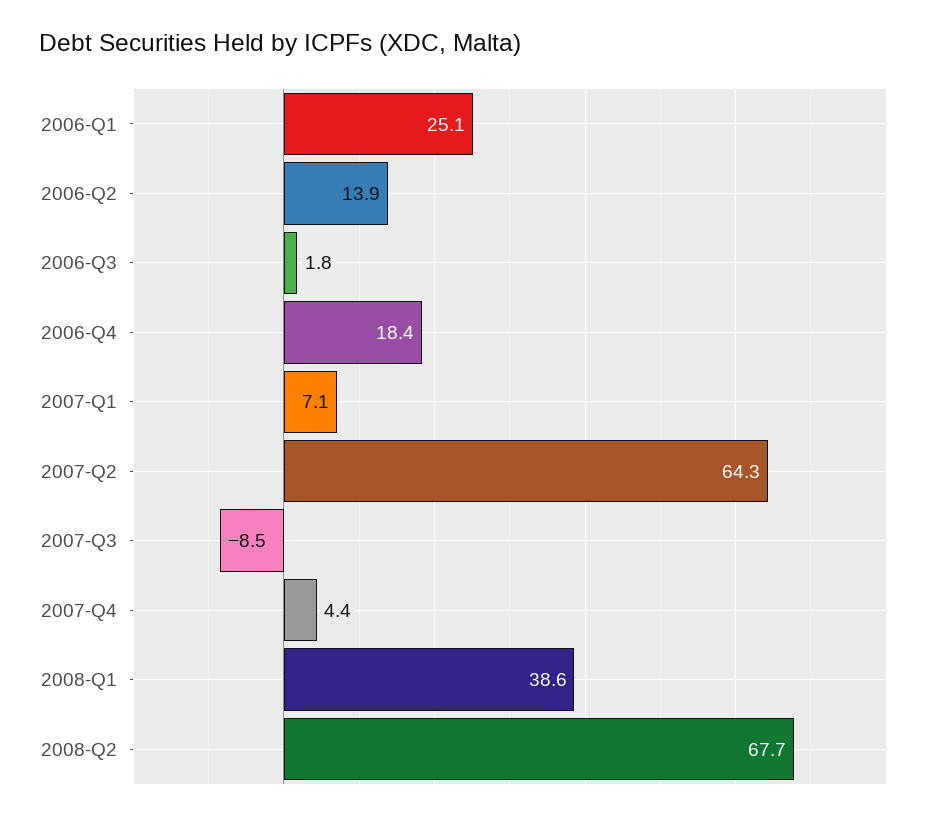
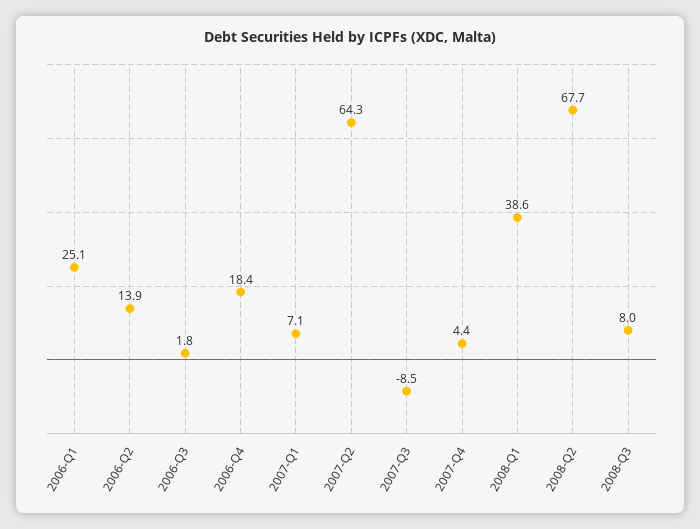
2008-Q3: none -> 8

